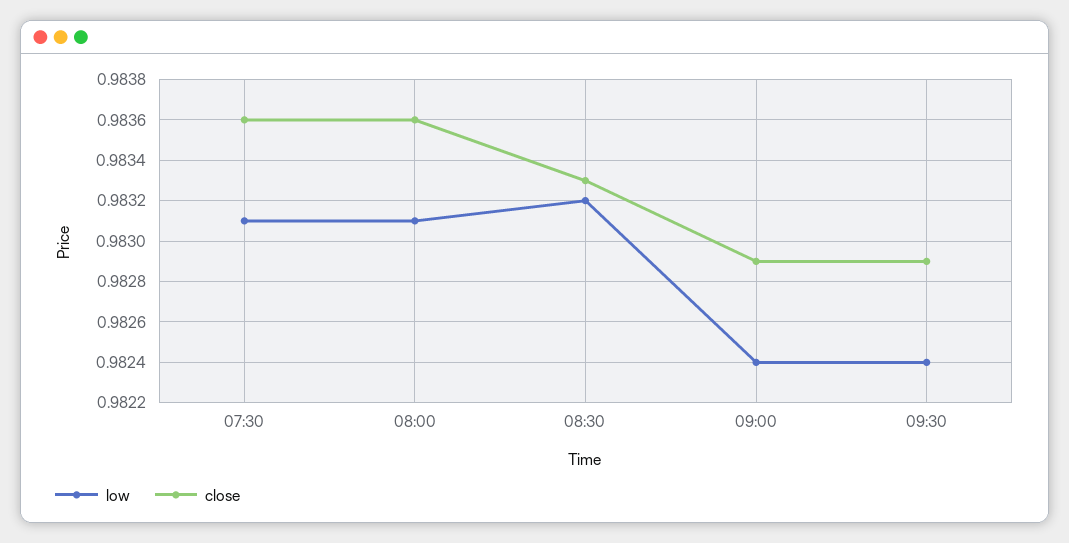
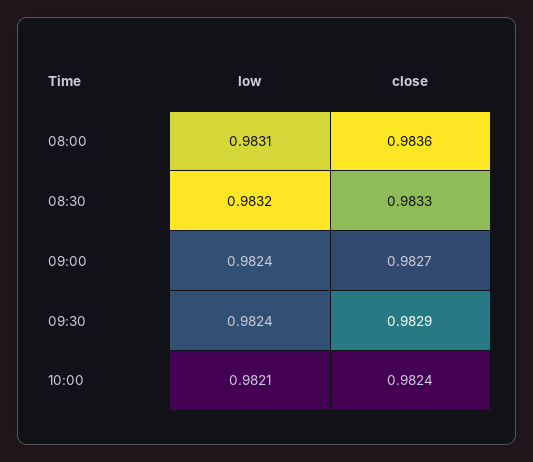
low, 07:30: 0.9831 -> none
close, 07:30: 0.9836 -> none
close, 09:00: 0.9829 -> 0.9827
low, 10:00: none -> 0.9821
close, 10:00: none -> 0.9824

